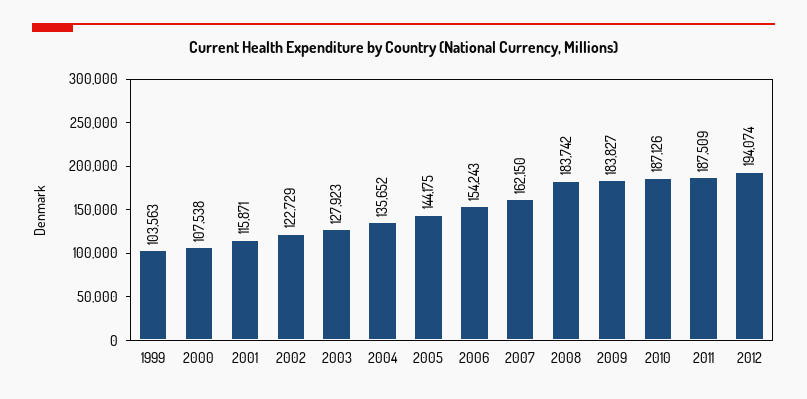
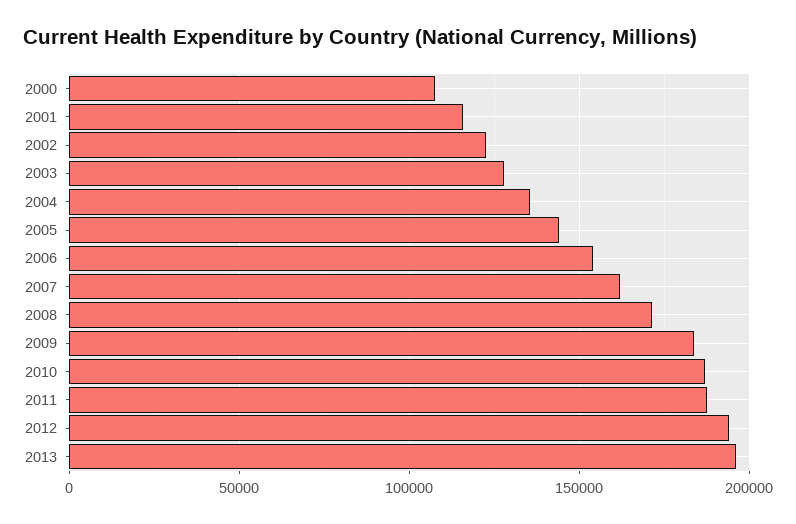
1999: 103563 -> none
2008: 183742 -> 170000
2013: none -> 195000

